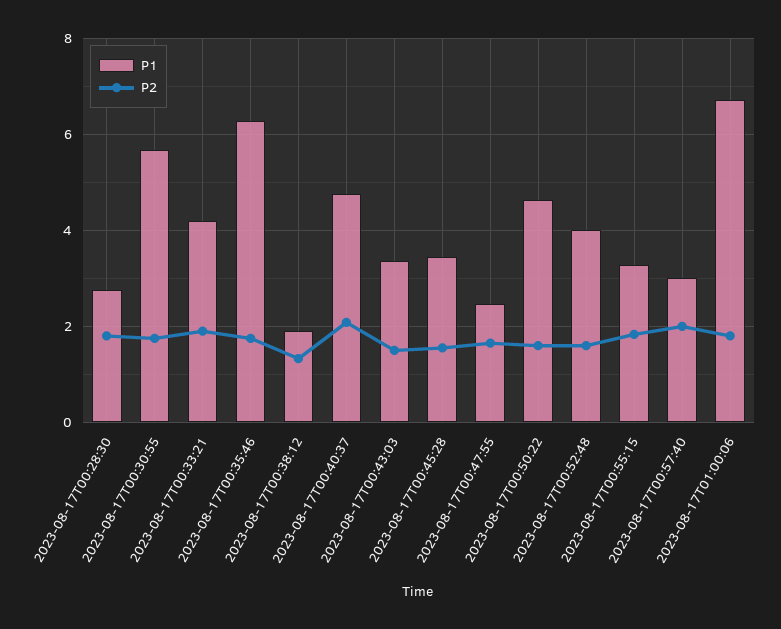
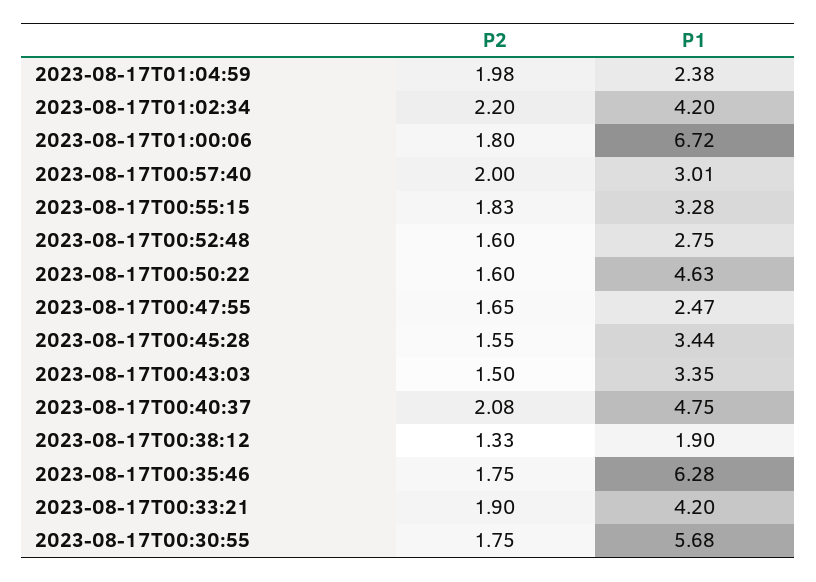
P1, 2023-08-17T00:28:30: 2.8 -> none
P2, 2023-08-17T00:28:30: 1.8 -> none
P1, 2023-08-17T00:52:48: 4 -> 2.75
P2, 2023-08-17T01:04:59: none -> 1.98
P1, 2023-08-17T01:04:59: none -> 2.38
P2, 2023-08-17T01:02:34: none -> 2.2
P1, 2023-08-17T01:02:34: none -> 4.2

